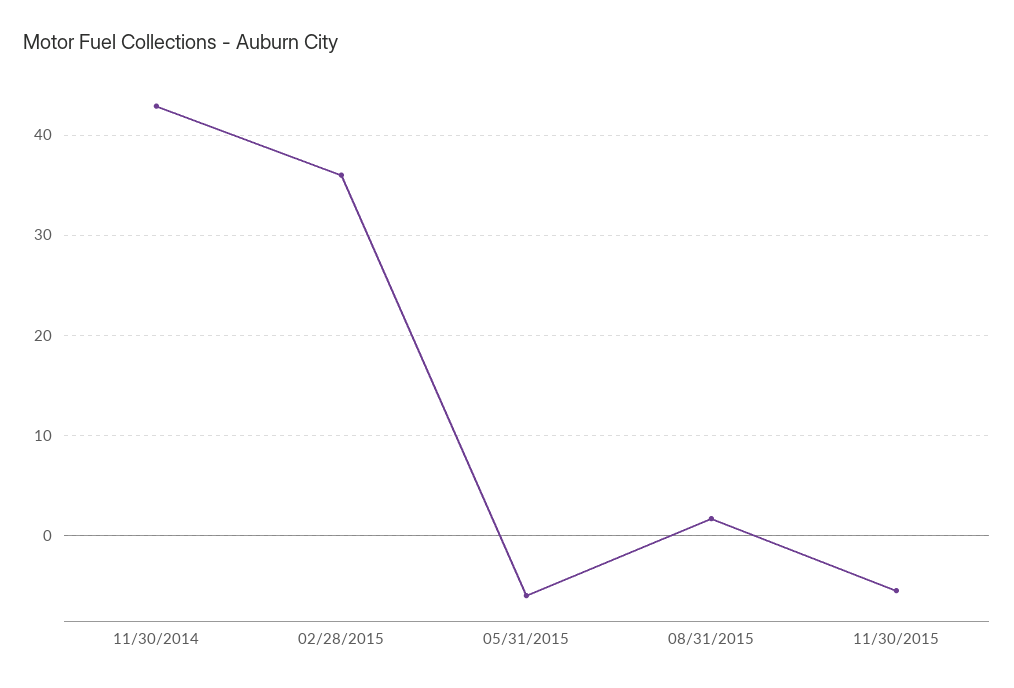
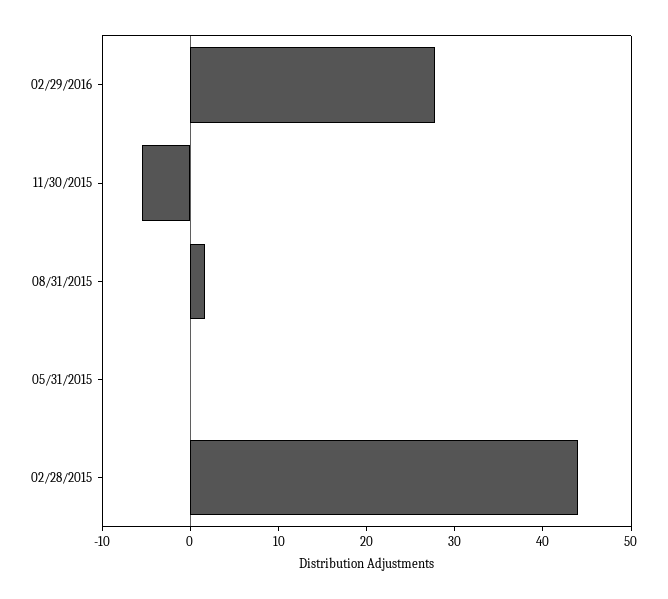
11/30/2014: 43 -> none
02/28/2015: 36 -> 44
05/31/2015: -6 -> 0
02/29/2016: none -> 28

